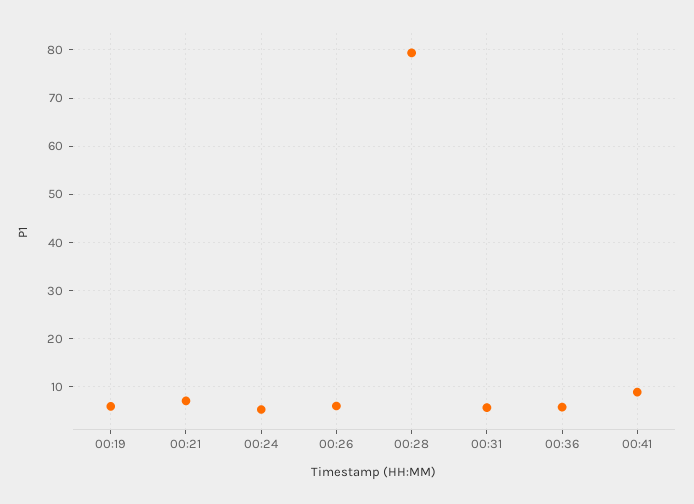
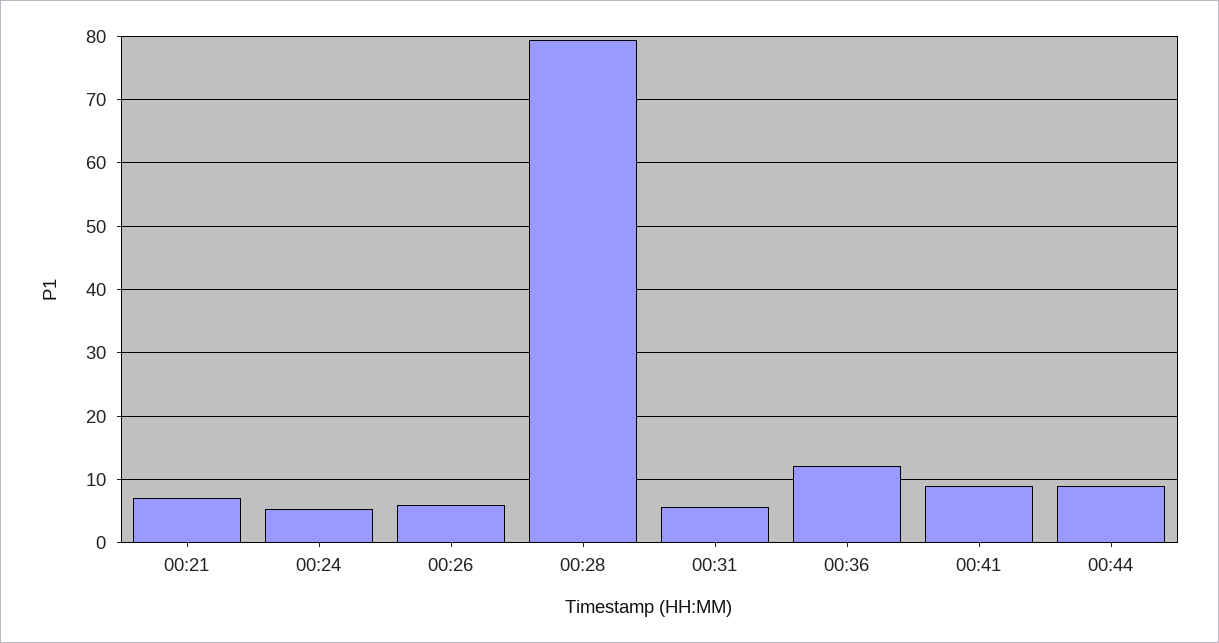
00:19: 6 -> none
00:36: 6 -> 12
00:44: none -> 9

